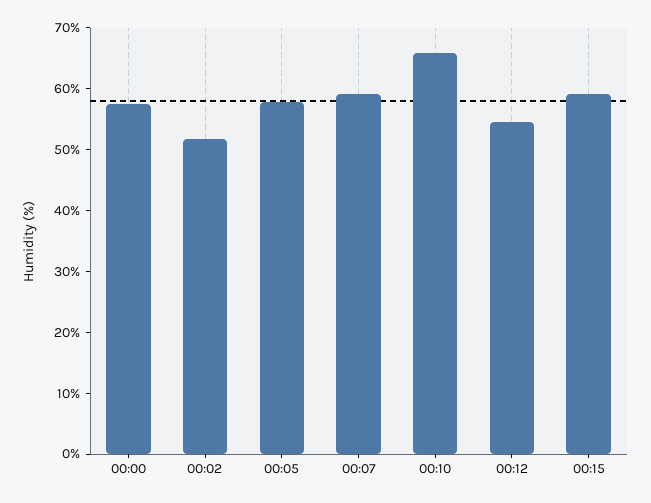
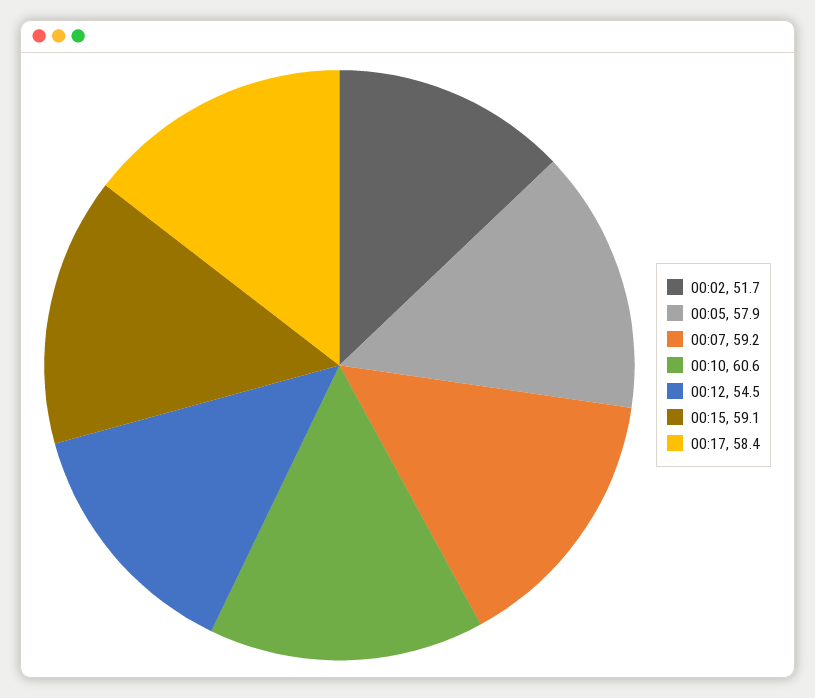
00:00: 58 -> none
00:10: 66 -> 60.6
00:17: none -> 58.4

